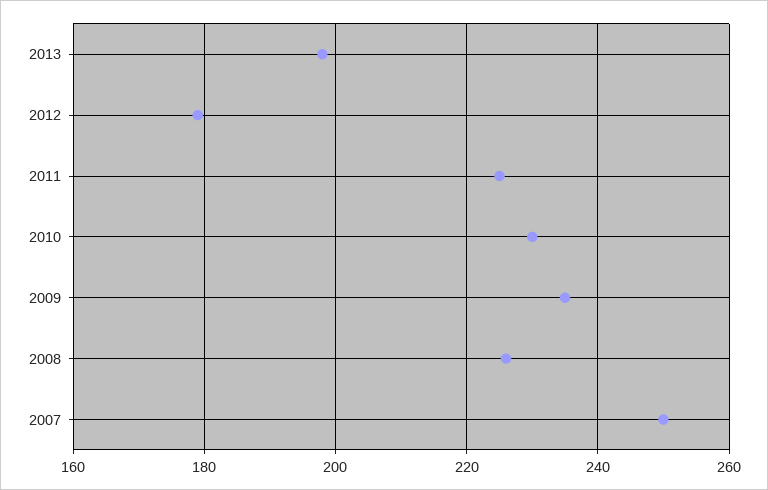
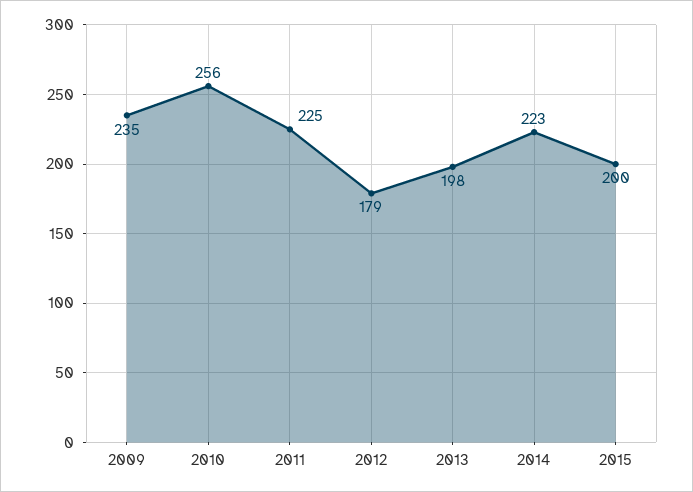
2010: 230 -> 256
2008: 225 -> none
2007: 250 -> none
2014: none -> 223
2015: none -> 200

